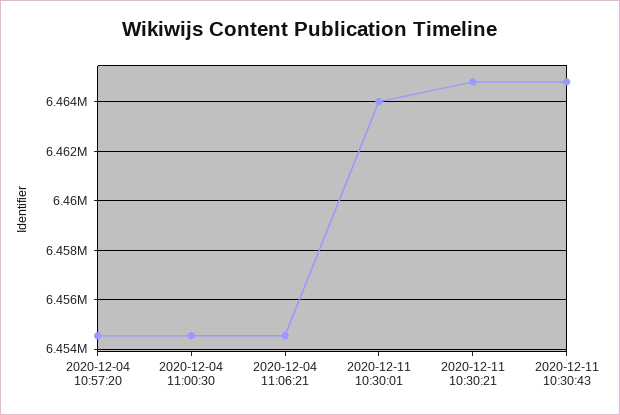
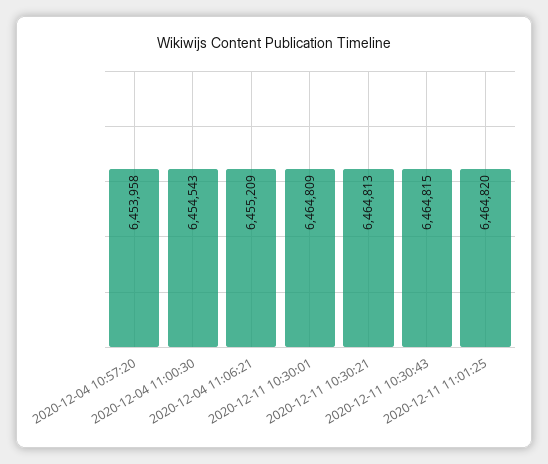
2020-12-04 10:57:20: 6454500 -> 6453958
2020-12-04 11:06:21: 6454500 -> 6455209
2020-12-11 10:30:01: 6464000 -> 6464809
2020-12-11 11:01:25: none -> 6464820

